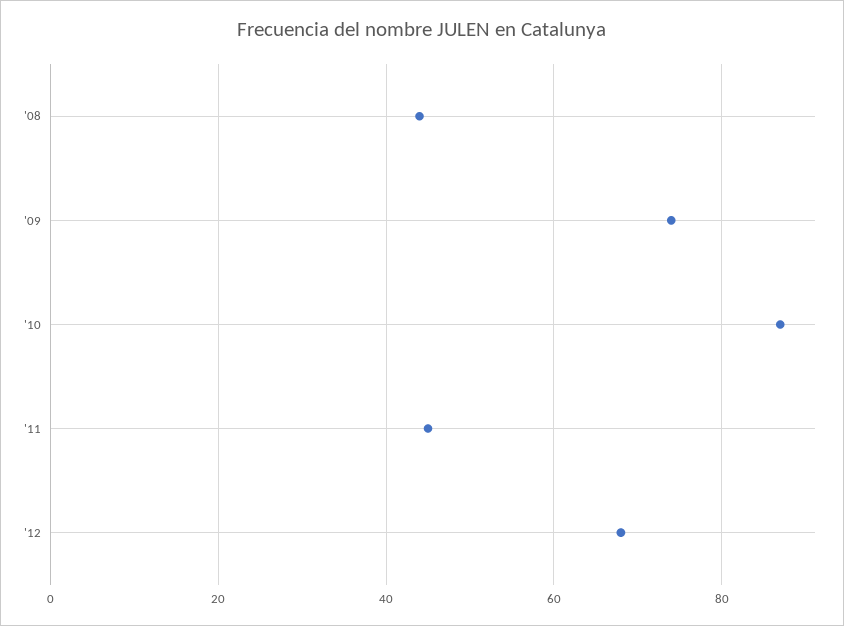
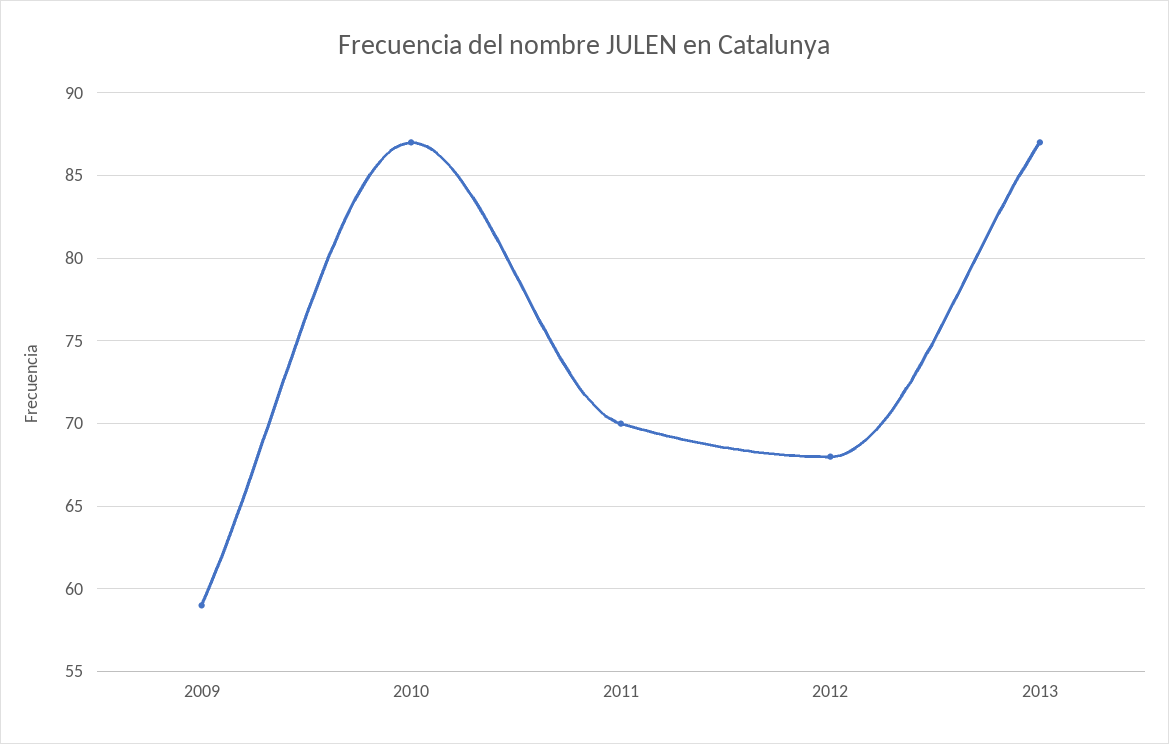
'08: 45 -> none
'09: 75 -> 59
'11: 45 -> 70
2013: none -> 87

